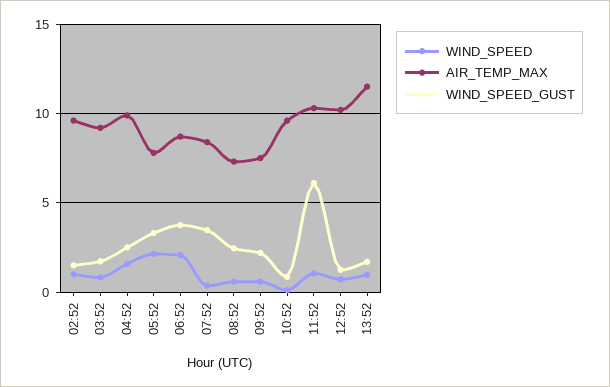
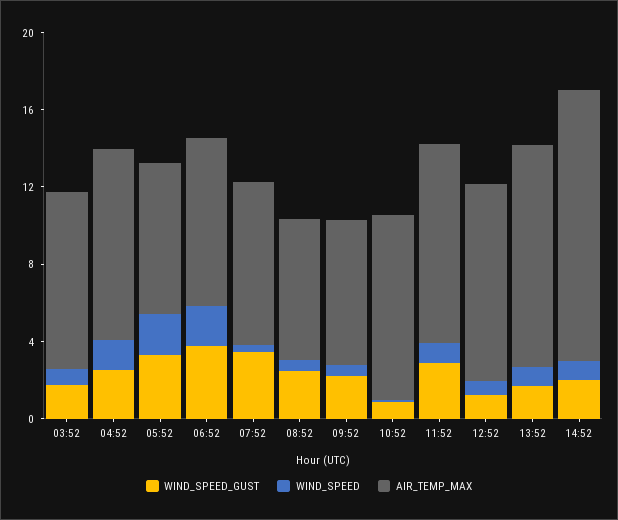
WIND_SPEED, 02:52: 1 -> none
AIR_TEMP_MAX, 02:52: 9.5 -> none
WIND_SPEED_GUST, 02:52: 1.5 -> none
WIND_SPEED_GUST, 11:52: 6 -> 3
WIND_SPEED_GUST, 14:52: none -> 2
WIND_SPEED, 14:52: none -> 1
AIR_TEMP_MAX, 14:52: none -> 14

